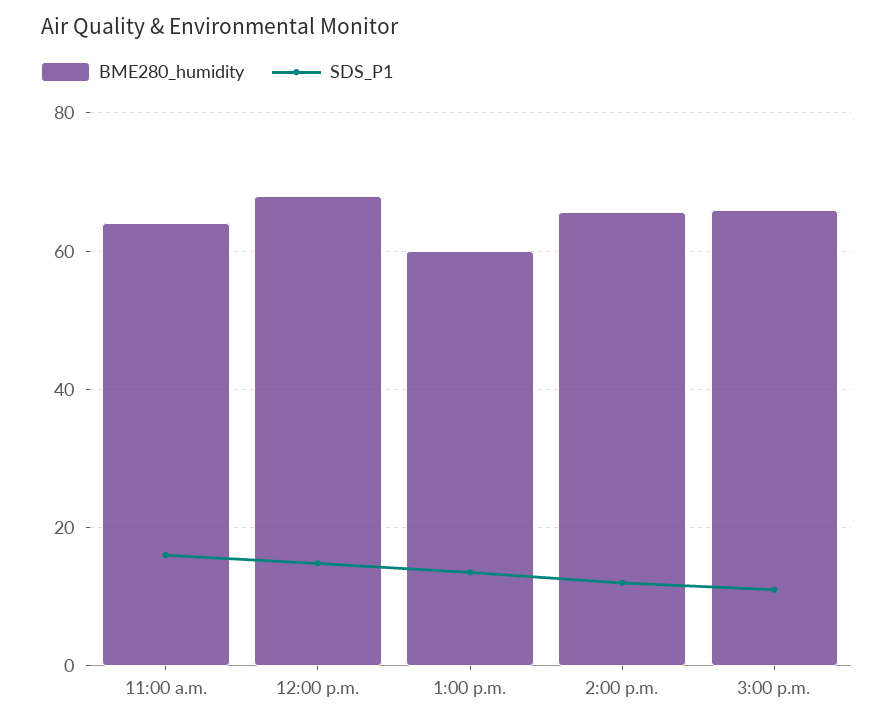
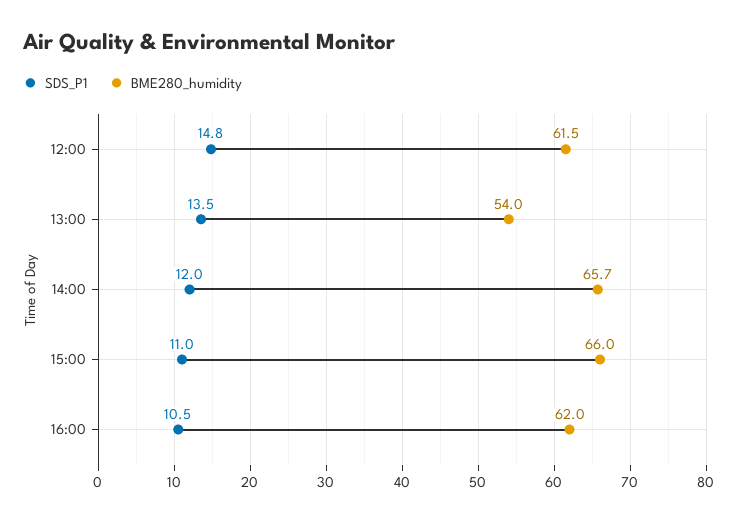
BME280_humidity, 11:00 a.m.: 64 -> none
SDS_P1, 11:00 a.m.: 16 -> none
BME280_humidity, 12:00 p.m.: 68 -> 61.5
BME280_humidity, 1:00 p.m.: 60 -> 54
SDS_P1, 16:00: none -> 10.5
BME280_humidity, 16:00: none -> 62

